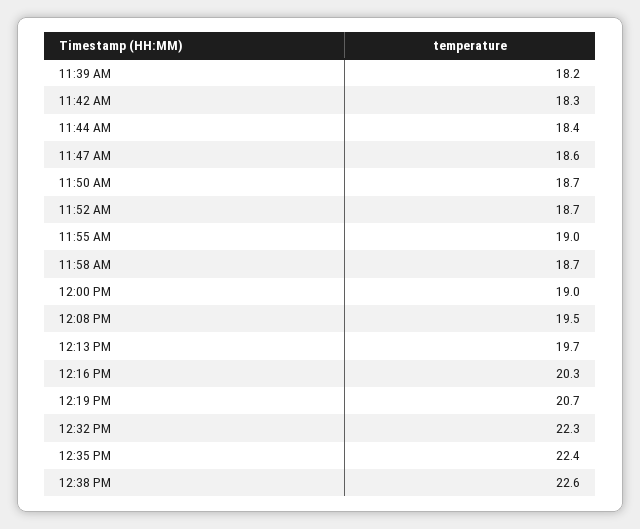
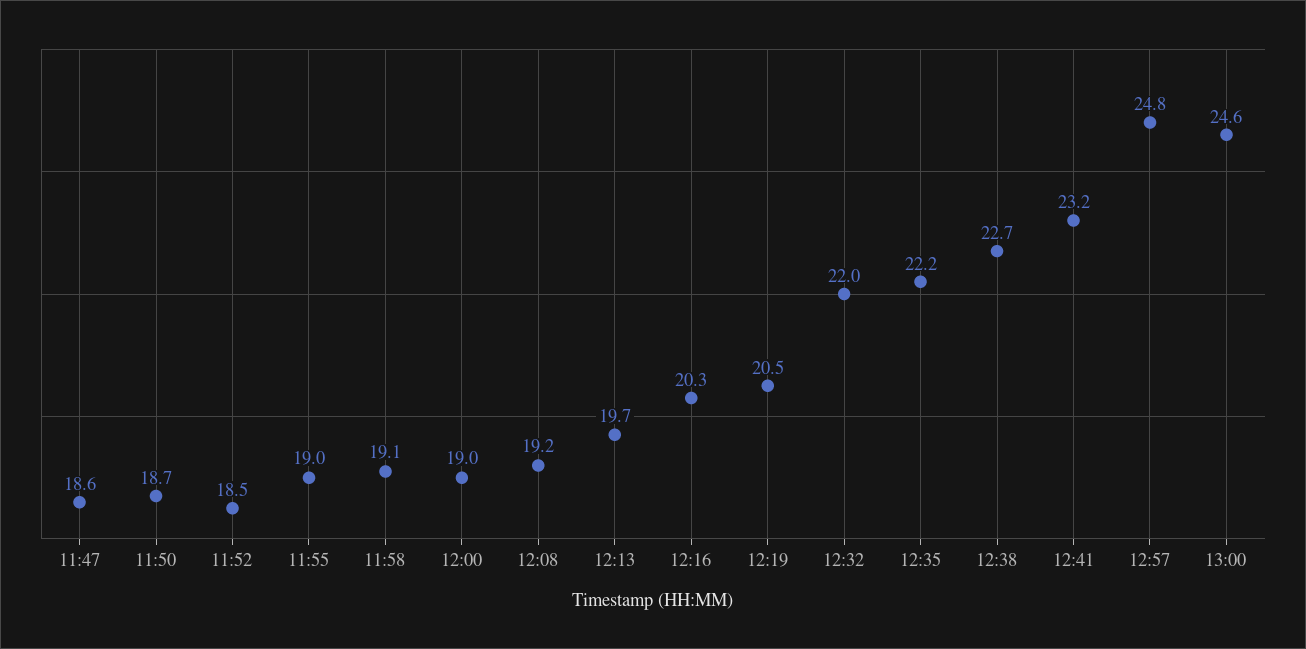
11:39 AM: 18.2 -> none
11:42 AM: 18.3 -> none
11:44 AM: 18.4 -> none
11:52 AM: 18.7 -> 18.5
11:58 AM: 18.7 -> 19.1
12:08 PM: 19.5 -> 19.2
12:19 PM: 20.7 -> 20.5
12:32 PM: 22.3 -> 22
12:35 PM: 22.4 -> 22.2
12:38 PM: 22.6 -> 22.7
12:41: none -> 23.2
12:57: none -> 24.8
13:00: none -> 24.6

